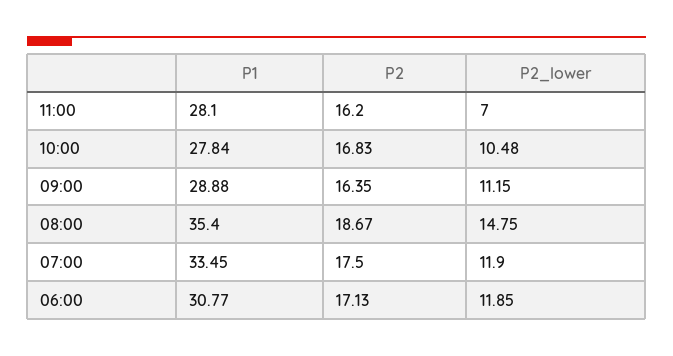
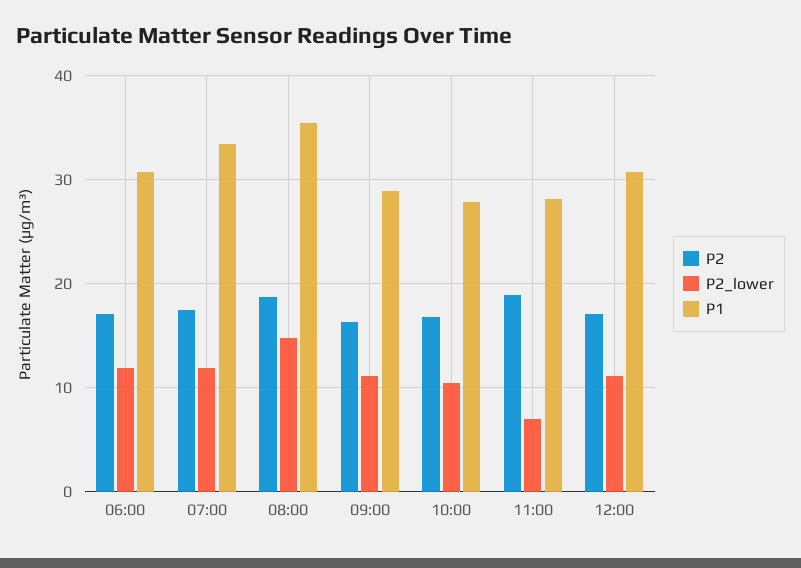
P2, 11:00: 16.2 -> 19
P2, 12:00: none -> 17
P2_lower, 12:00: none -> 11
P1, 12:00: none -> 31

